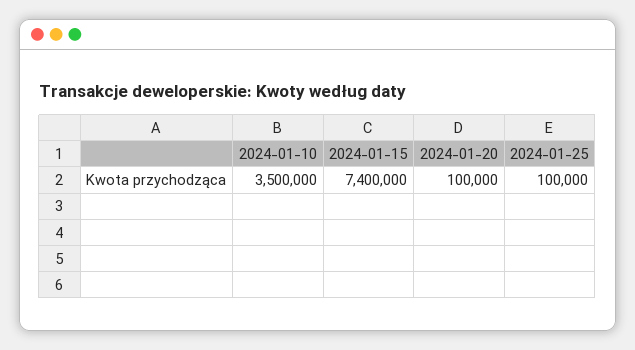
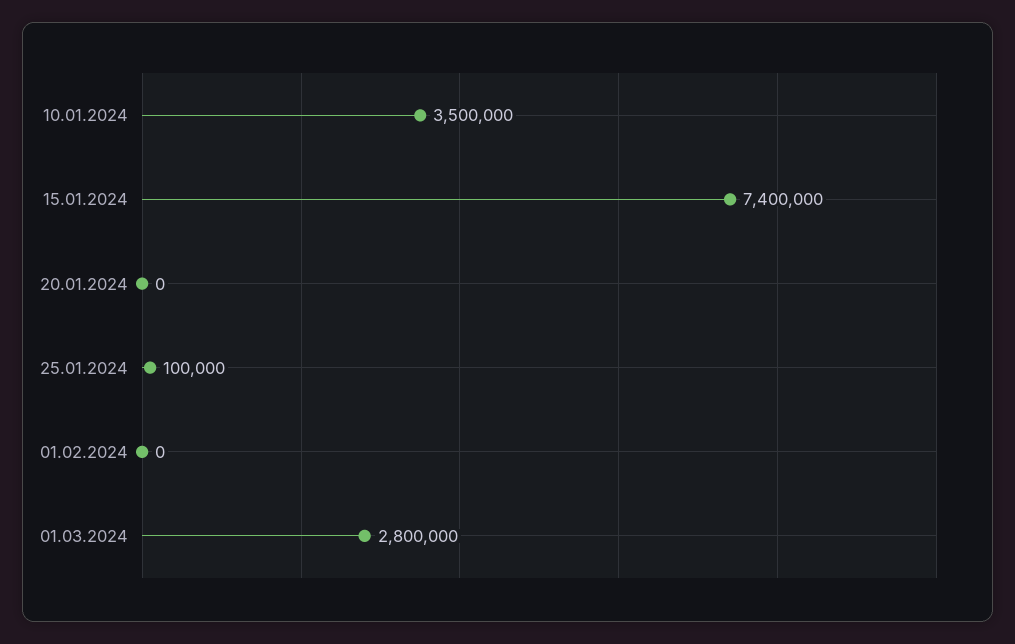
2024-01-20: 100000 -> 0
01.02.2024: none -> 0
01.03.2024: none -> 2800000

